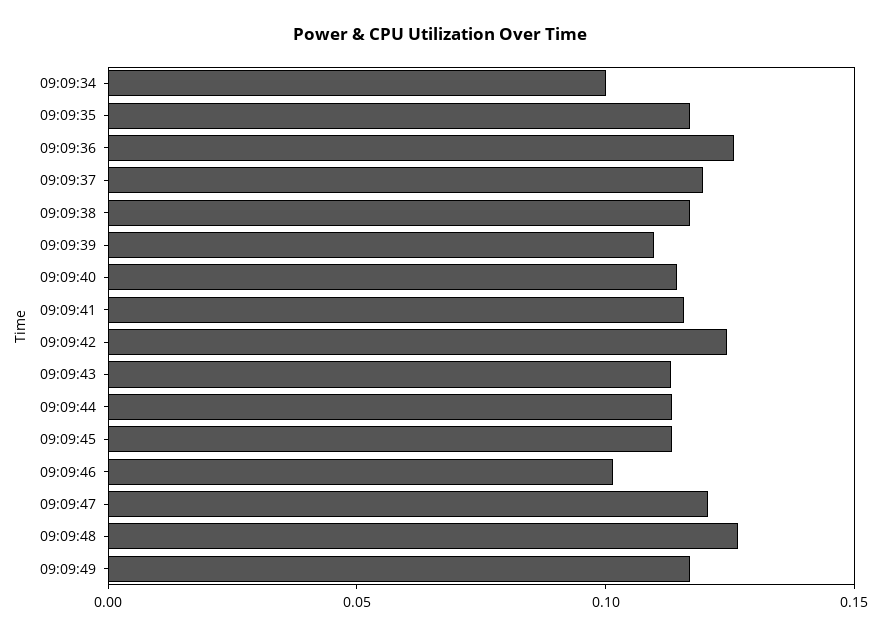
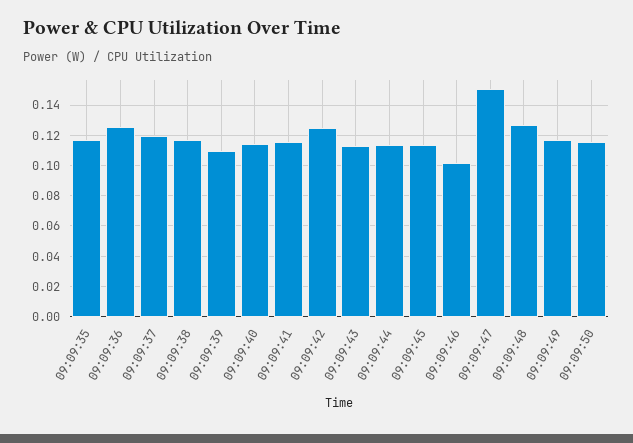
09:09:34: 0.1 -> none
09:09:47: 0.12 -> 0.15
09:09:50: none -> 0.115

